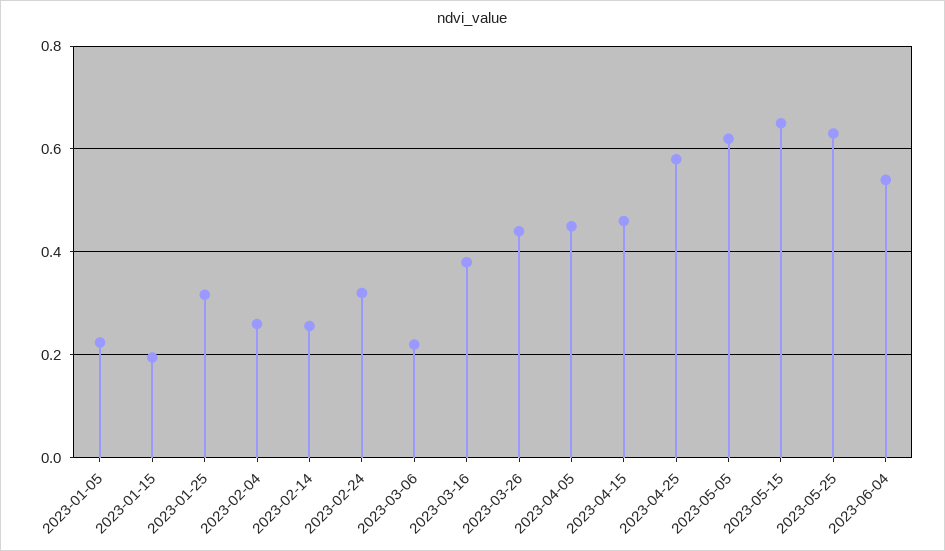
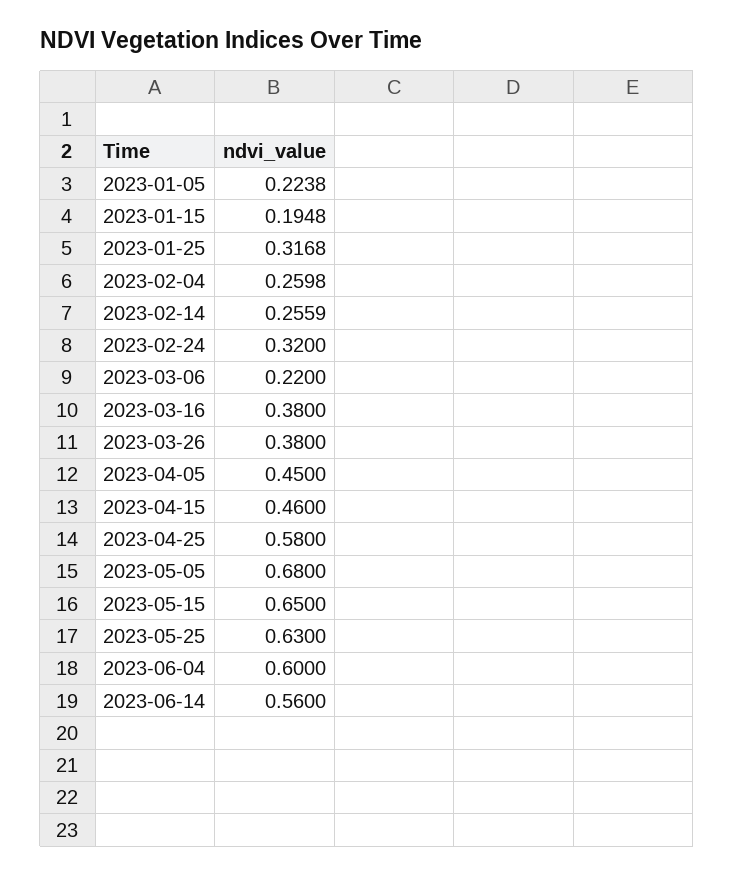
2023-03-26: 0.44 -> 0.38
2023-05-05: 0.62 -> 0.68
2023-06-04: 0.54 -> 0.6
2023-06-14: none -> 0.56

